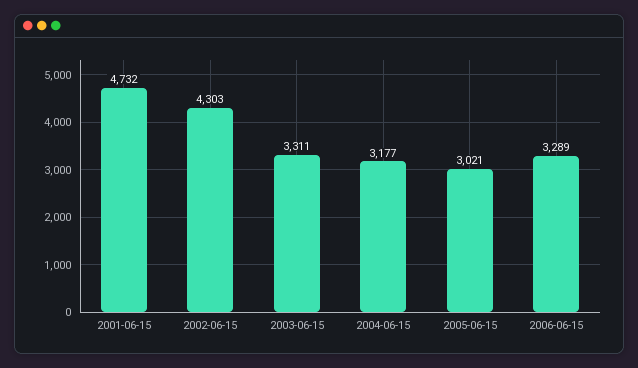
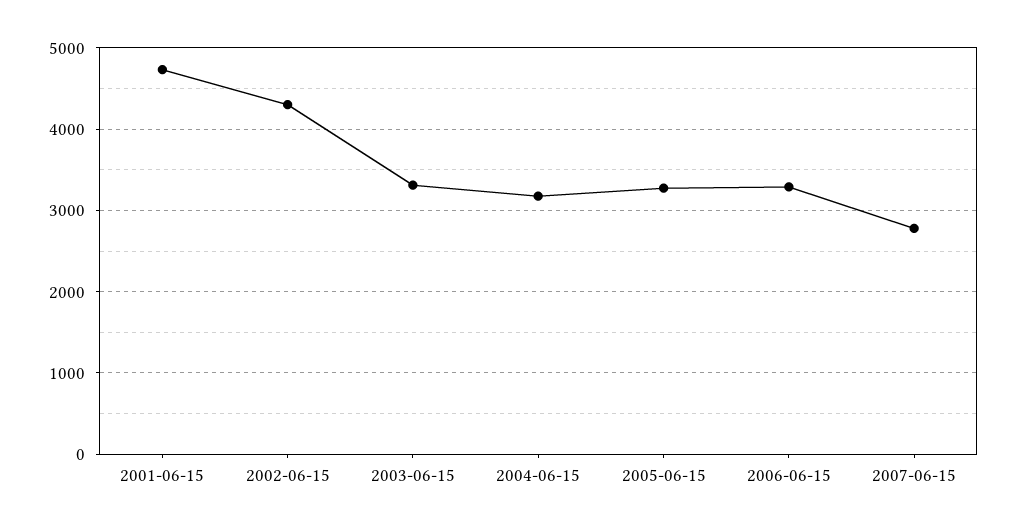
2005-06-15: 3021 -> 3300
2007-06-15: none -> 2800

